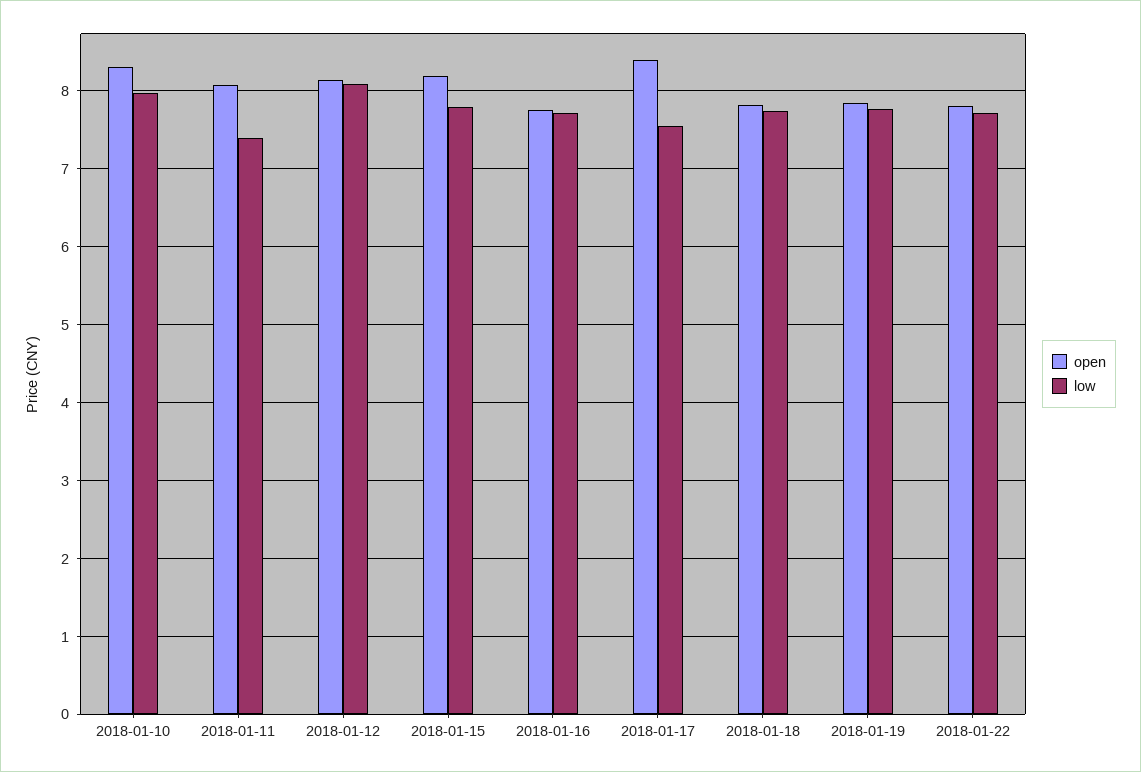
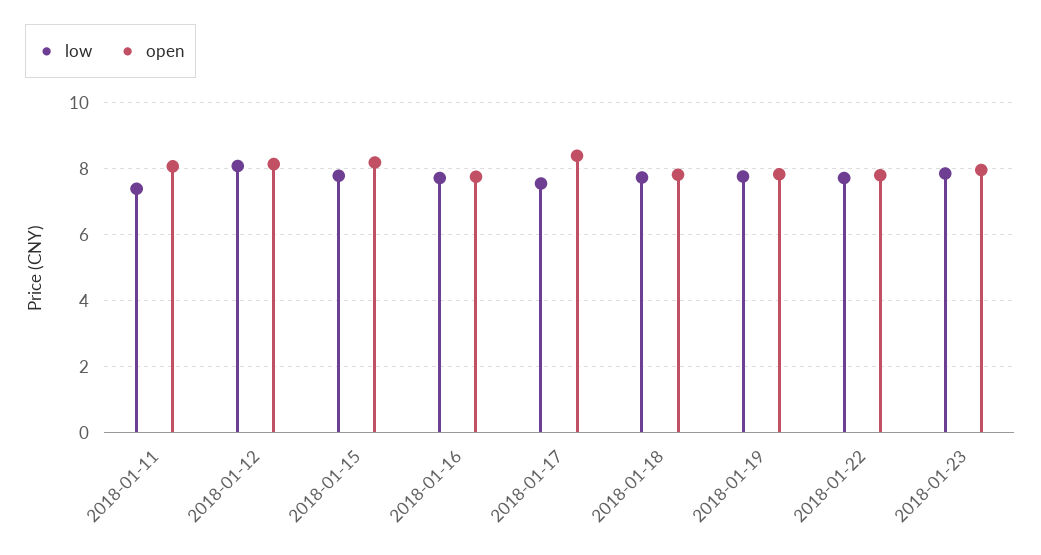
open, 2018-01-10: 8.3 -> none
low, 2018-01-10: 8 -> none
low, 2018-01-23: none -> 7.8
open, 2018-01-23: none -> 8

